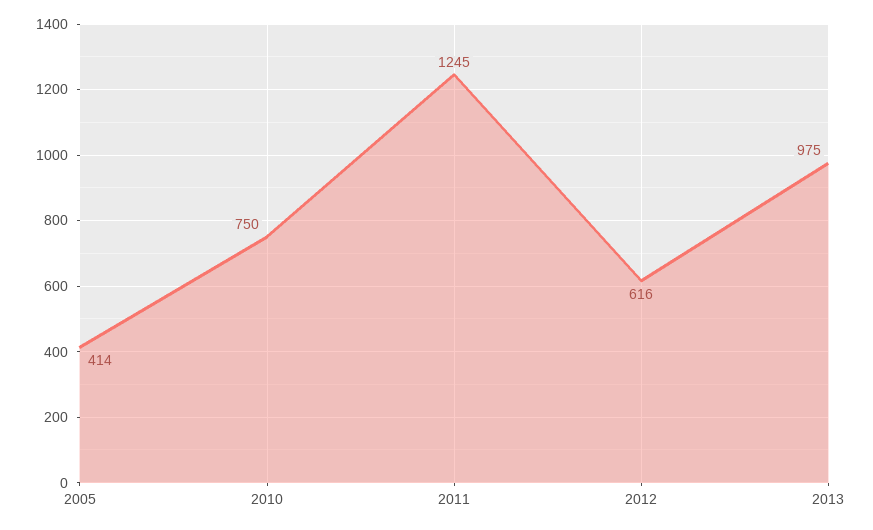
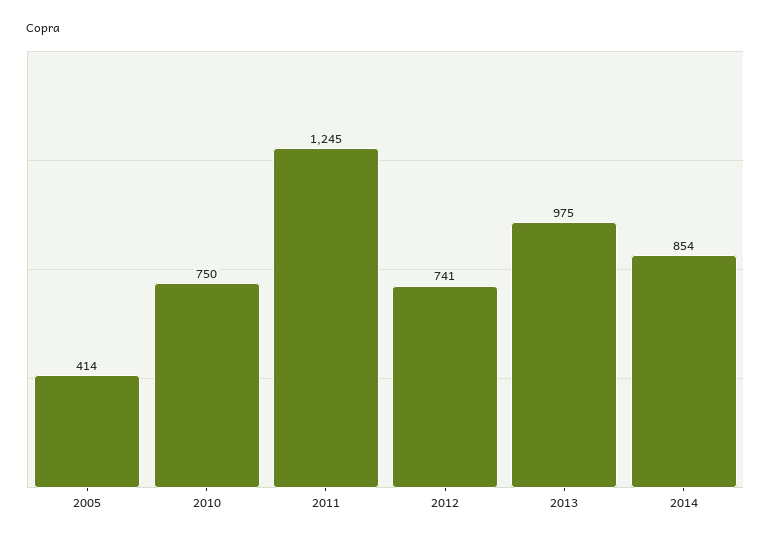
2012: 616 -> 741
2014: none -> 854

